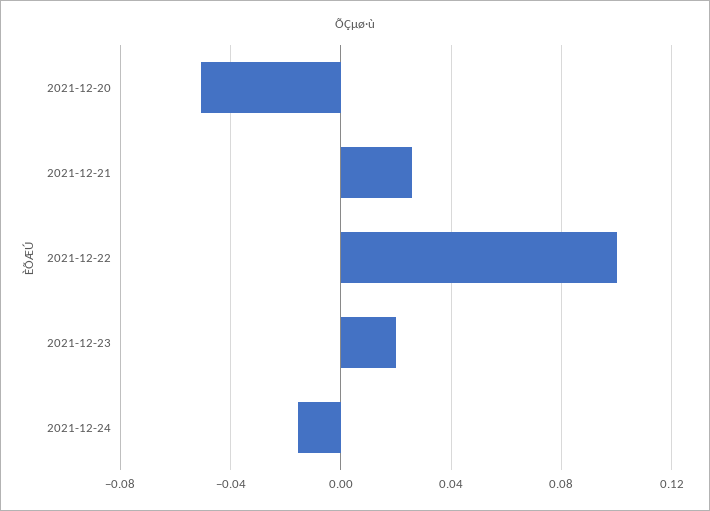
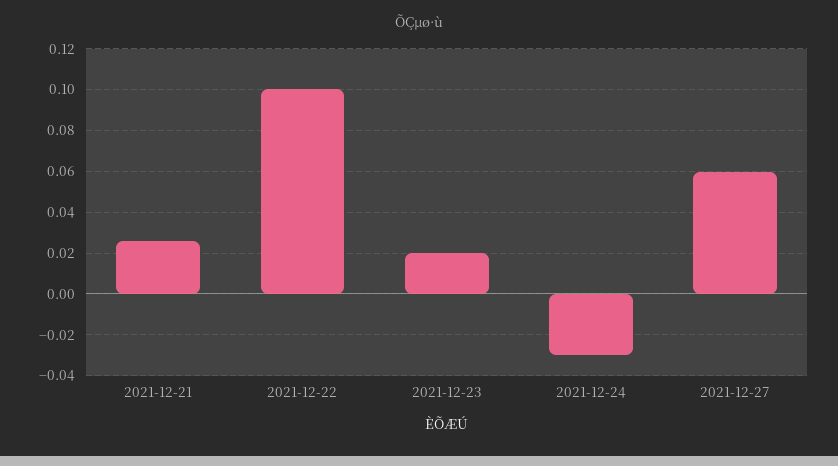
2021-12-20: -0.05 -> none
2021-12-24: -0.015 -> -0.03
2021-12-27: none -> 0.06

